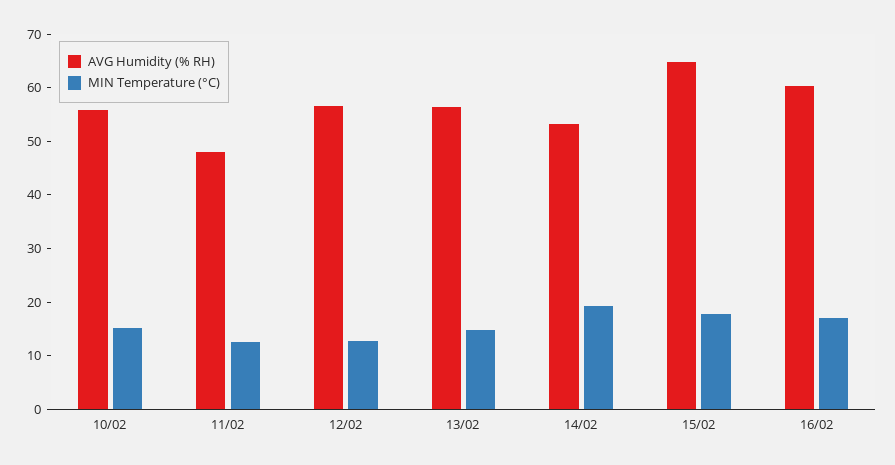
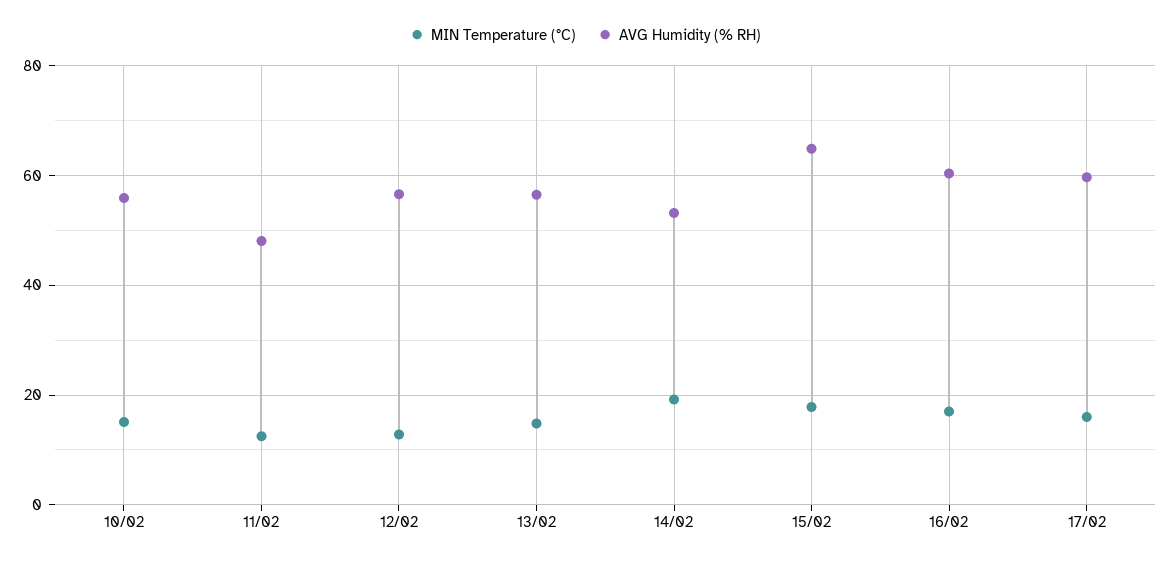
MIN Temperature (°C), 17/02: none -> 16
AVG Humidity (% RH), 17/02: none -> 60

